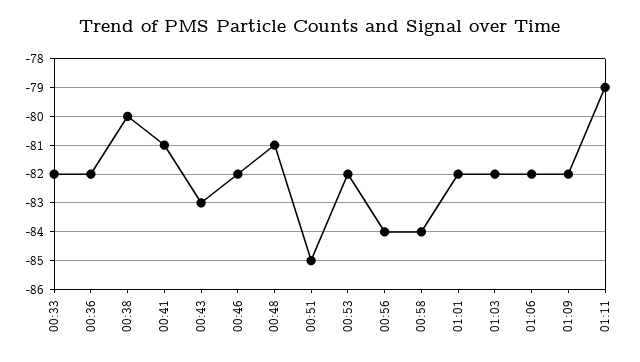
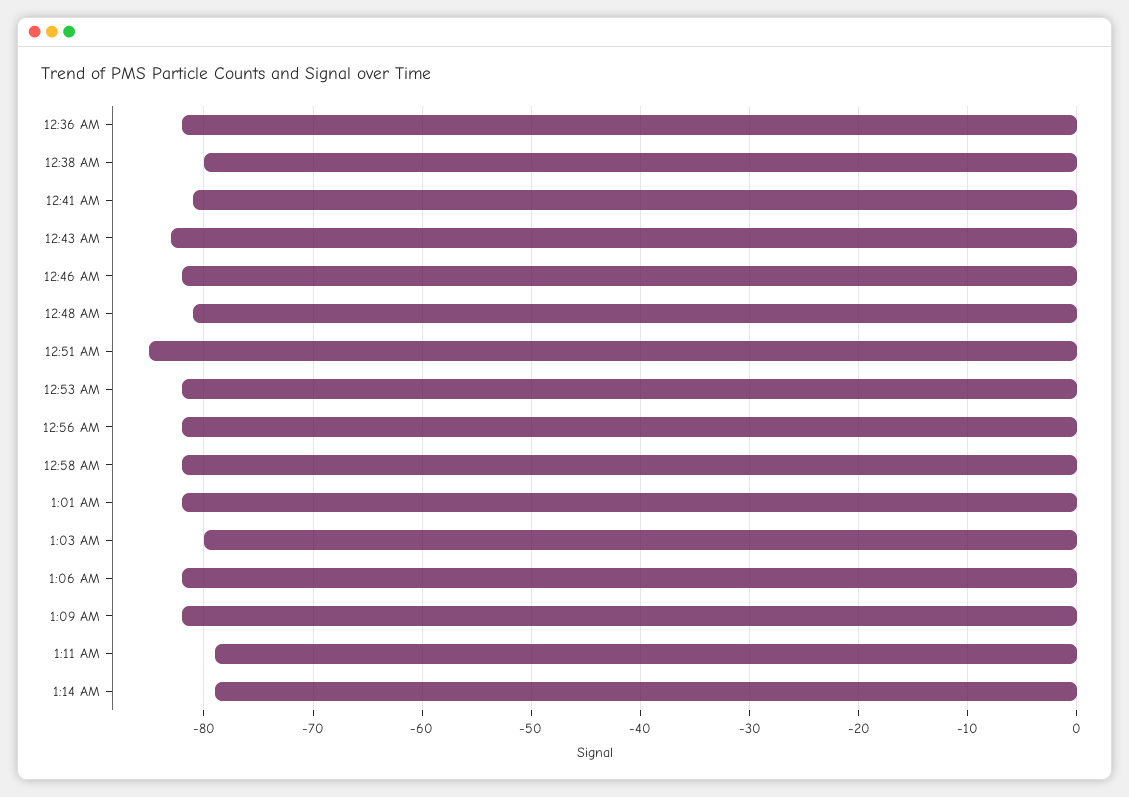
00:33: -82 -> none
00:56: -84 -> -82
00:58: -84 -> -82
01:03: -82 -> -80
1:14 AM: none -> -79

